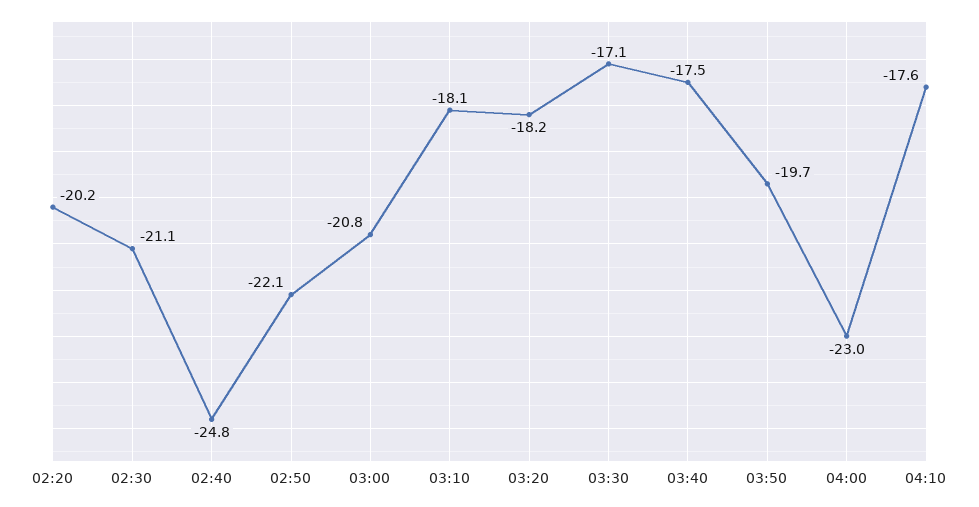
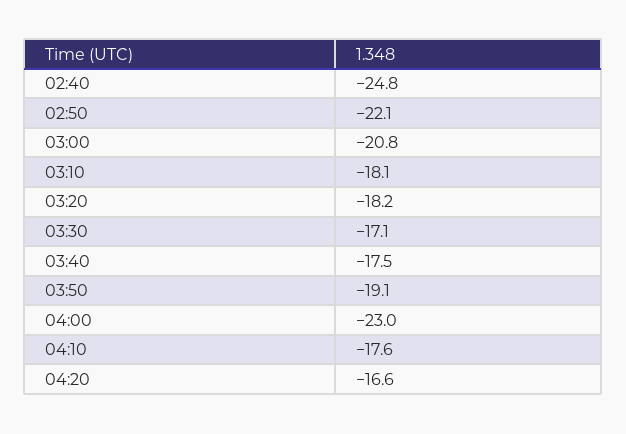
02:20: -20.2 -> none
02:30: -21.1 -> none
03:50: -19.7 -> -19.1
04:20: none -> -16.6

